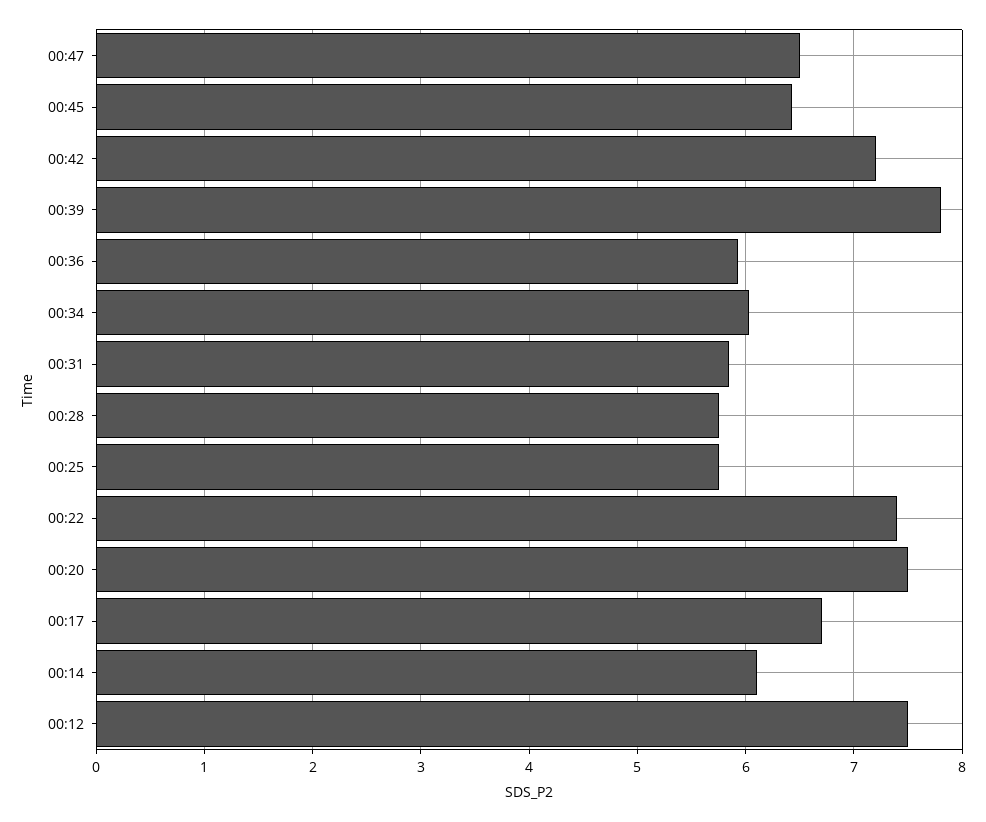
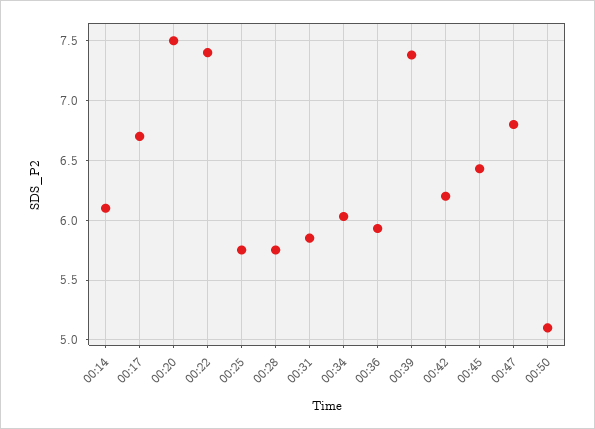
00:47: 6.5 -> 6.8
00:42: 7.2 -> 6.2
00:39: 7.8 -> 7.4
00:12: 7.5 -> none
00:50: none -> 5.1

